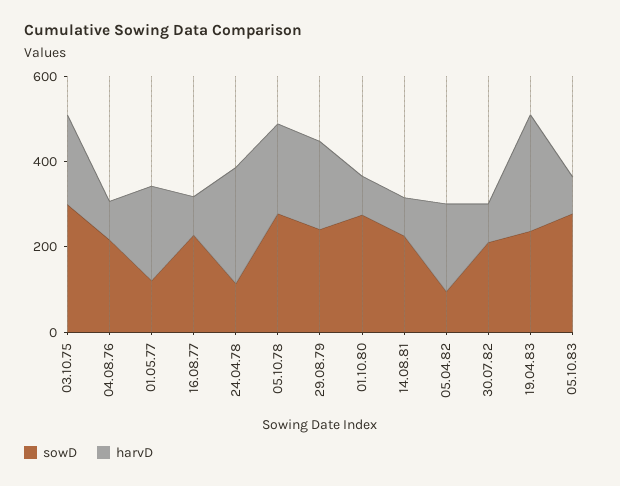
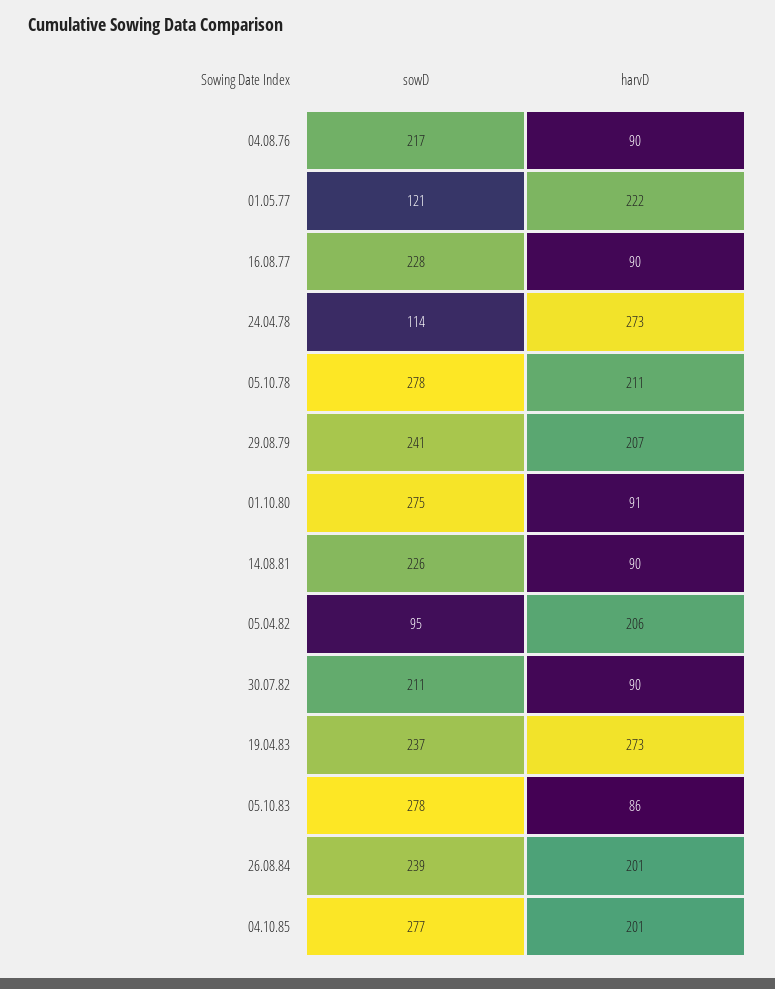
sowD, 03.10.75: 300 -> none
harvD, 03.10.75: 200 -> none
sowD, 26.08.84: none -> 239
harvD, 26.08.84: none -> 201
sowD, 04.10.85: none -> 277
harvD, 04.10.85: none -> 201

